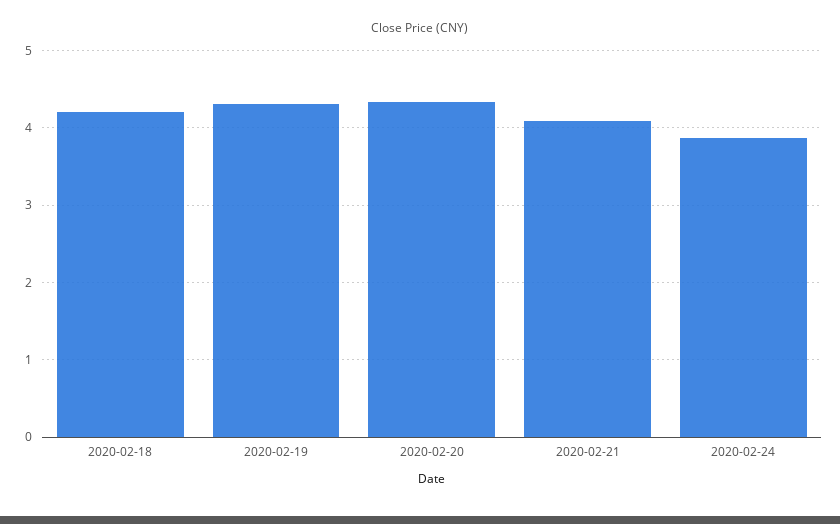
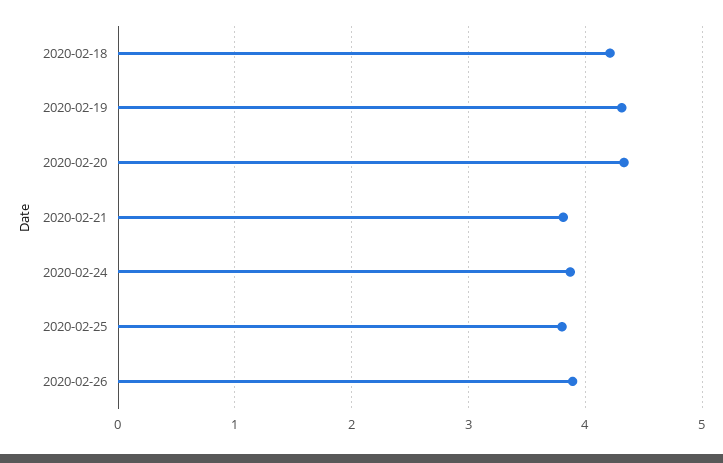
2020-02-21: 4.1 -> 3.8
2020-02-25: none -> 3.8
2020-02-26: none -> 3.9

